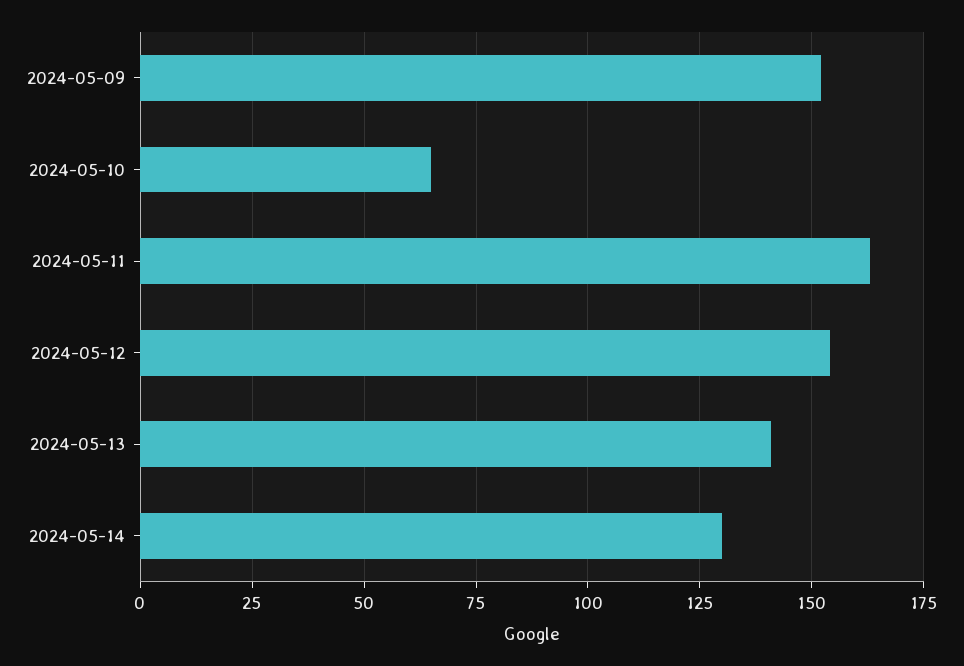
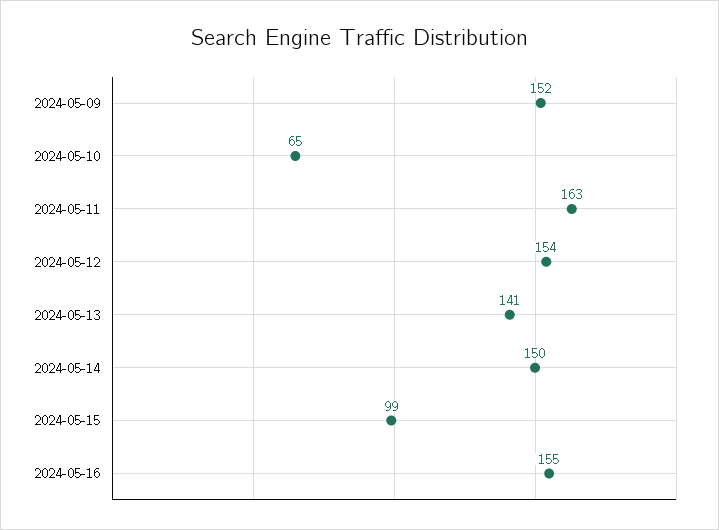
2024-05-14: 130 -> 150
2024-05-15: none -> 99
2024-05-16: none -> 155

